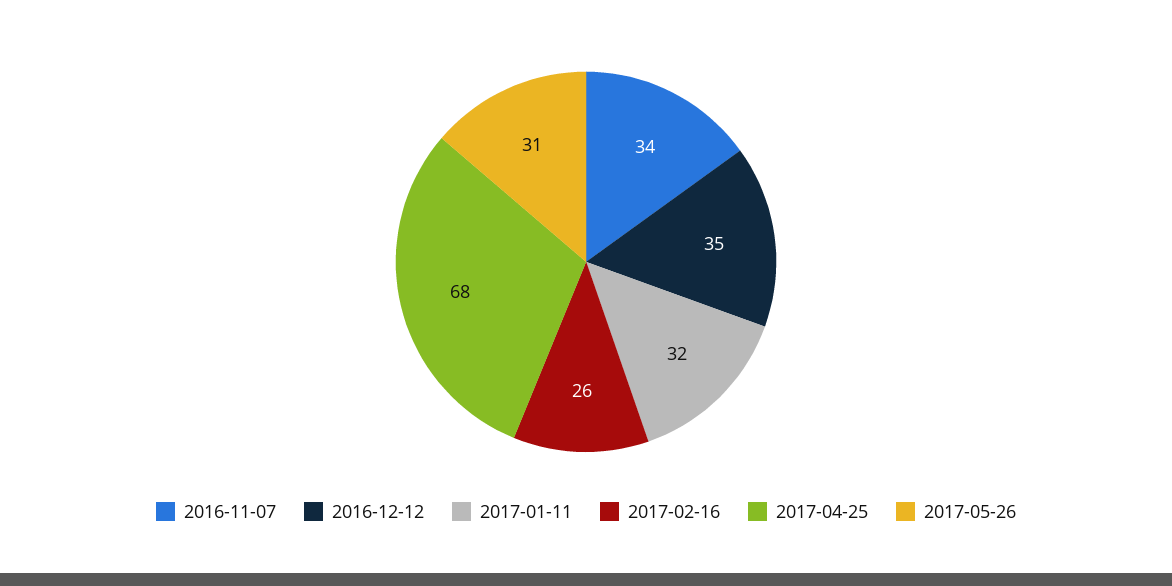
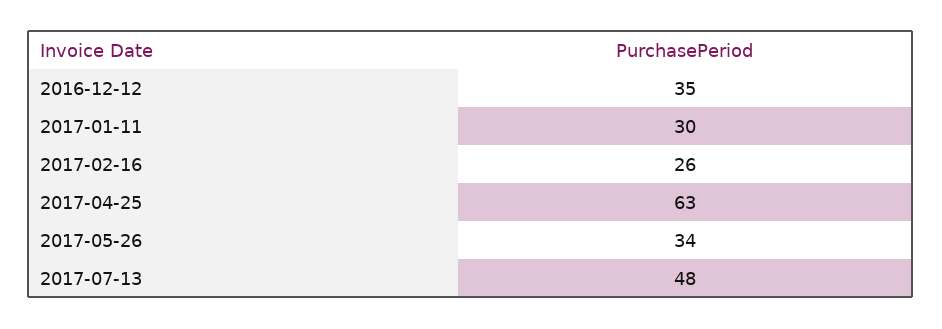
2016-11-07: 34 -> none
2017-01-11: 32 -> 30
2017-04-25: 68 -> 63
2017-05-26: 31 -> 34
2017-07-13: none -> 48

